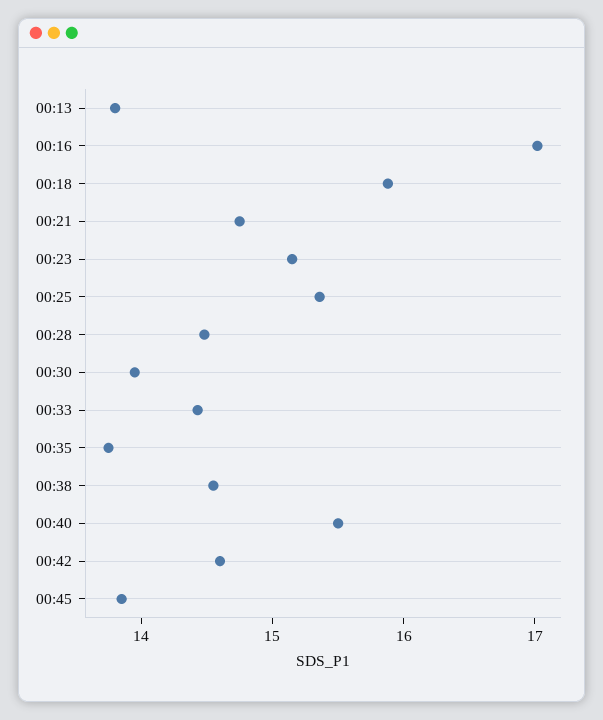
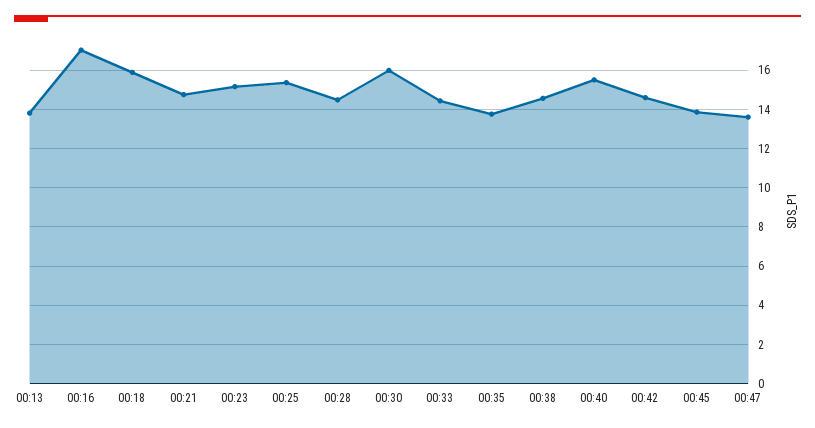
00:30: 14 -> 16
00:47: none -> 13.5

